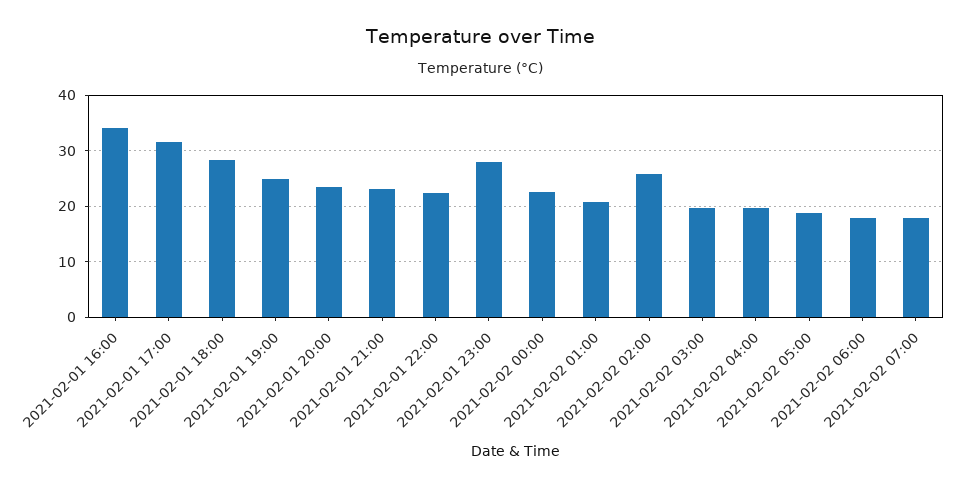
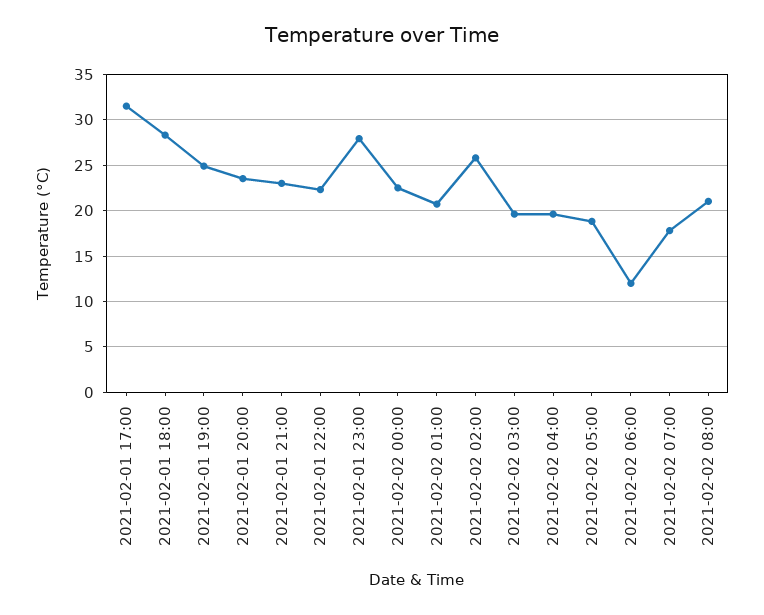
2021-02-01 16:00: 34 -> none
2021-02-02 06:00: 18 -> 12
2021-02-02 08:00: none -> 21

